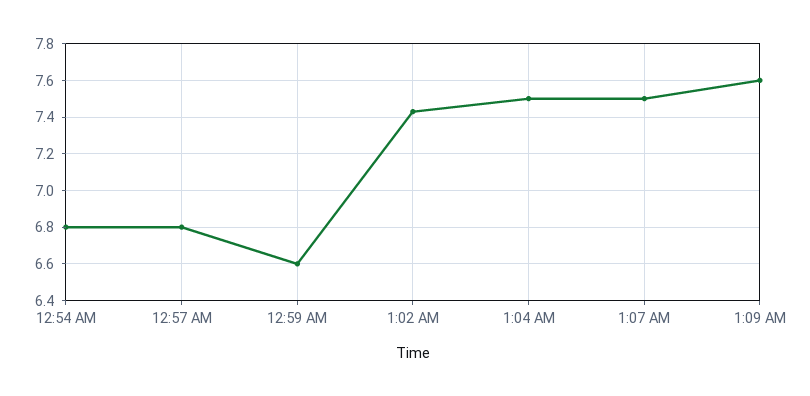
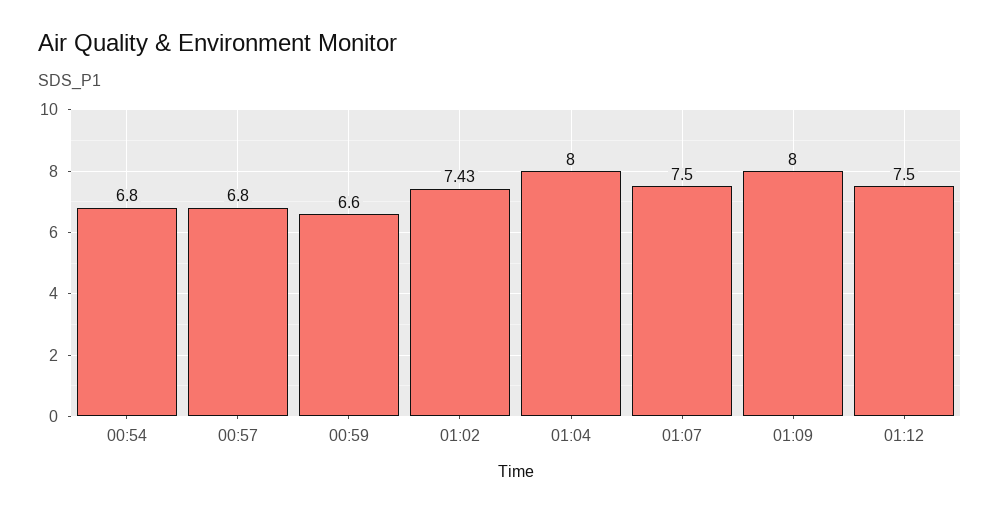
1:04 AM: 7.5 -> 8
1:09 AM: 7.6 -> 8
01:12: none -> 7.5

